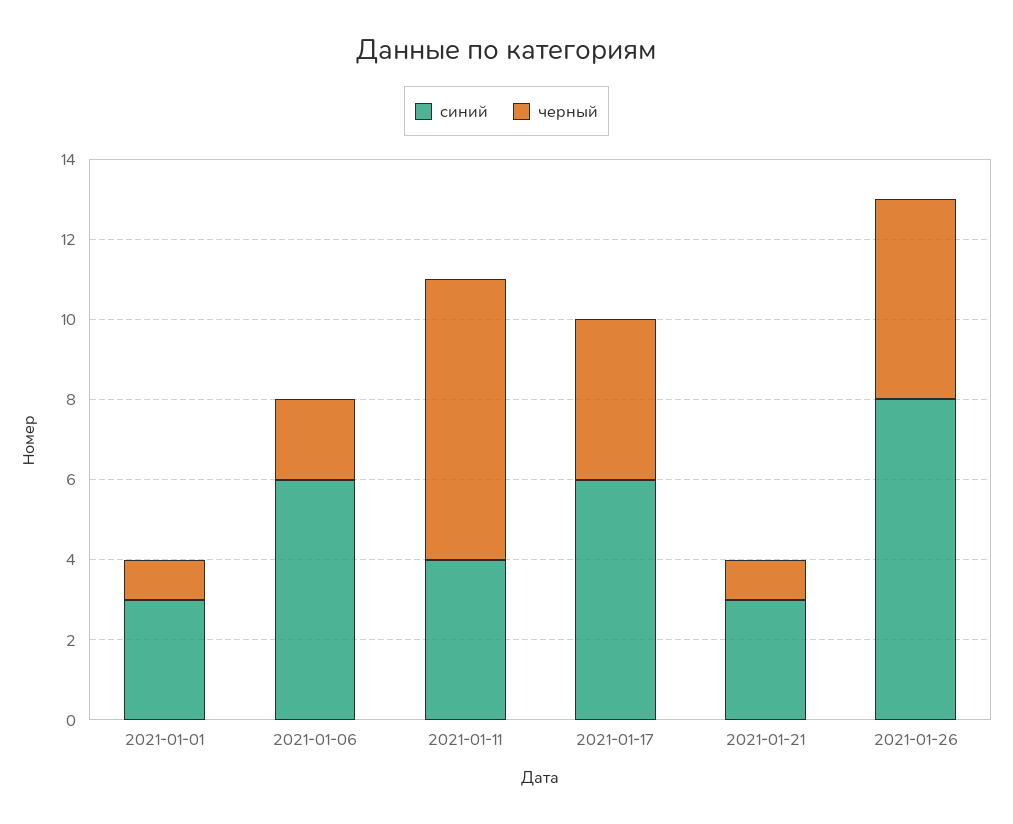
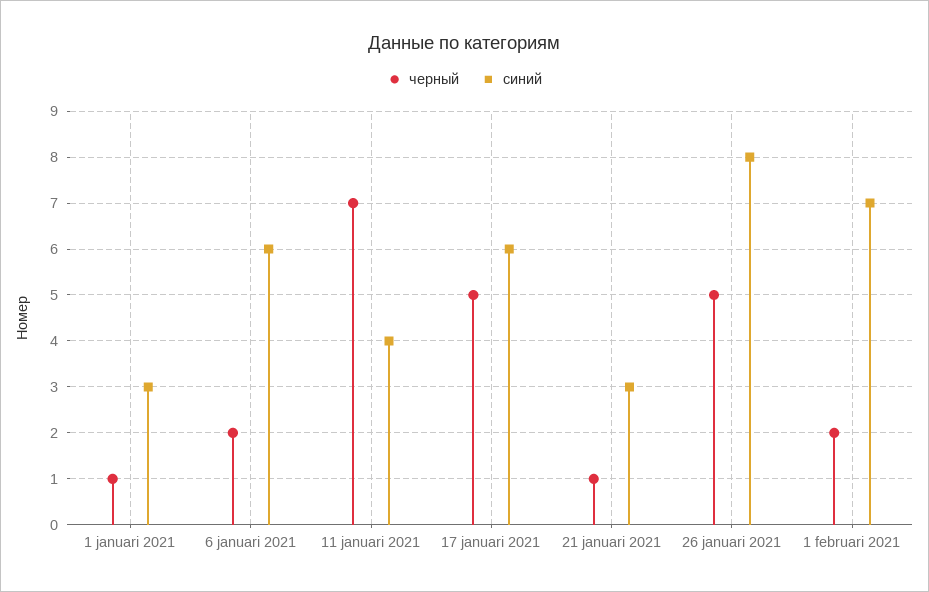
черный, 2021-01-17: 4 -> 5
черный, 1 februari 2021: none -> 2
синий, 1 februari 2021: none -> 7

